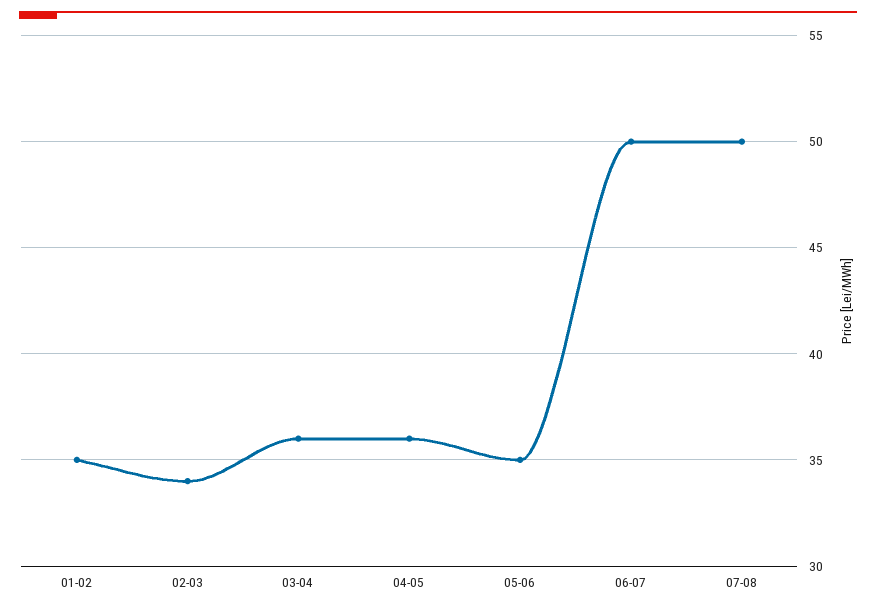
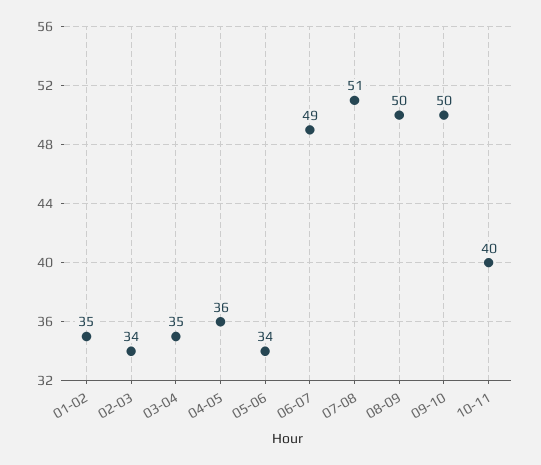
03-04: 36 -> 35
05-06: 35 -> 34
06-07: 50 -> 49
07-08: 50 -> 51
08-09: none -> 50
09-10: none -> 50
10-11: none -> 40

